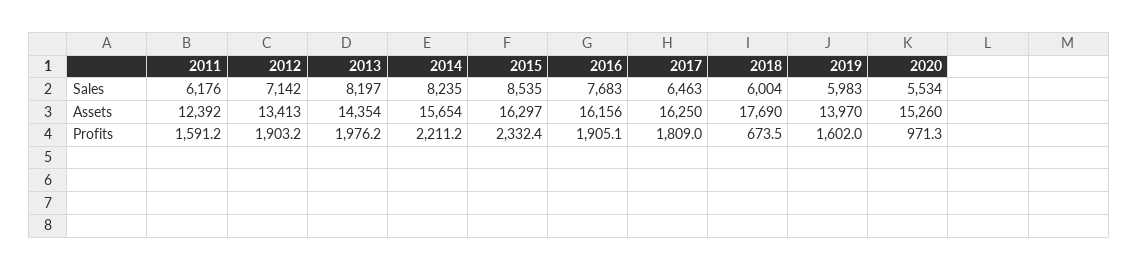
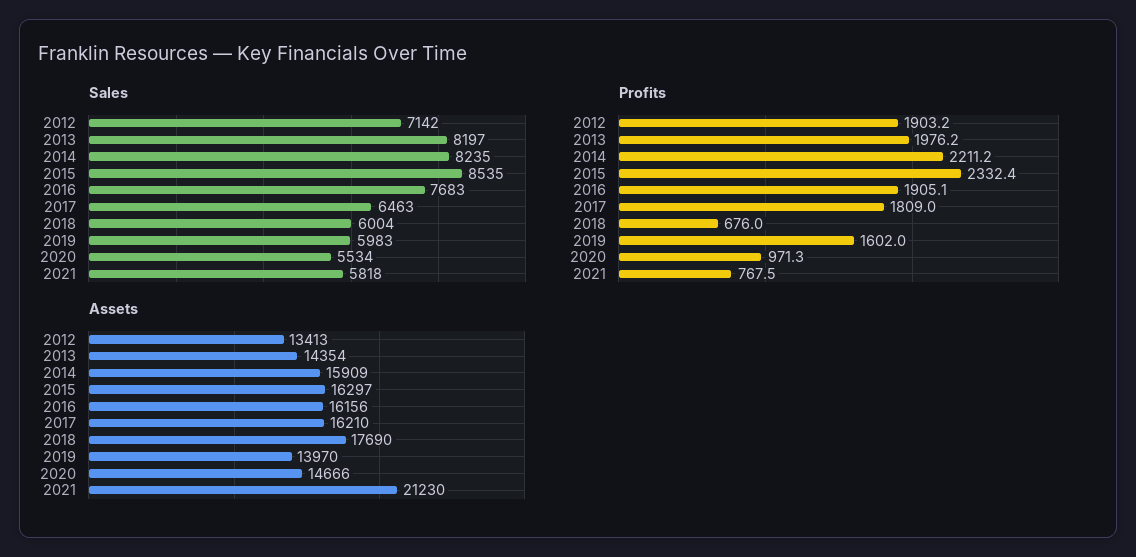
Sales, 2011: 6176 -> none
Assets, 2011: 12392 -> none
Assets, 2014: 15654 -> 15909
Assets, 2017: 16250 -> 16210
Assets, 2020: 15260 -> 14666
Profits, 2011: 1591.2 -> none
Profits, 2018: 673.5 -> 676
Sales, 2021: none -> 5818
Profits, 2021: none -> 767.5
Assets, 2021: none -> 21230

